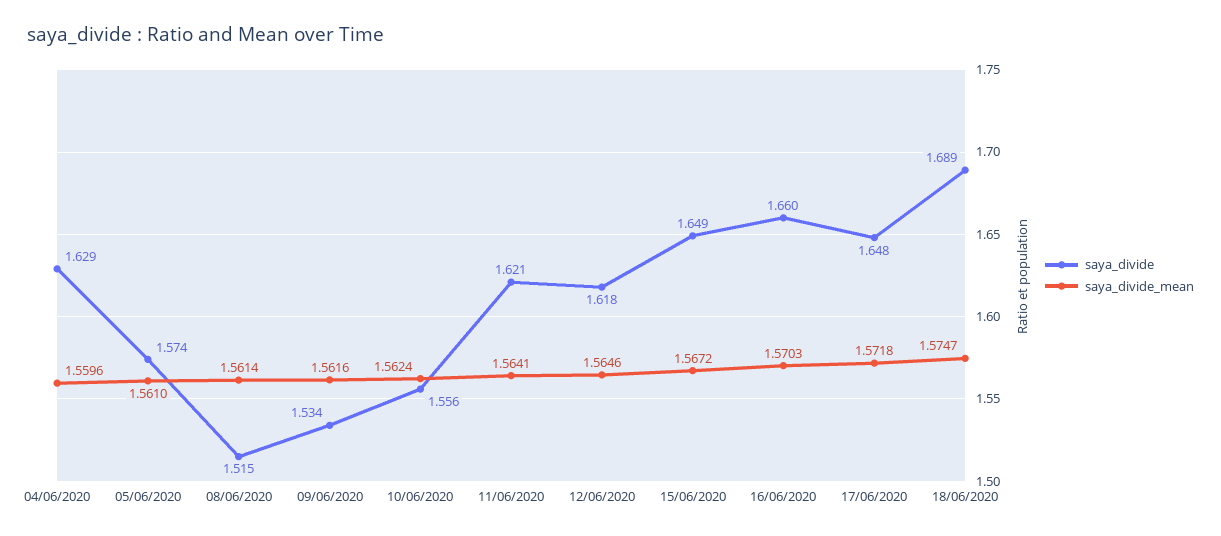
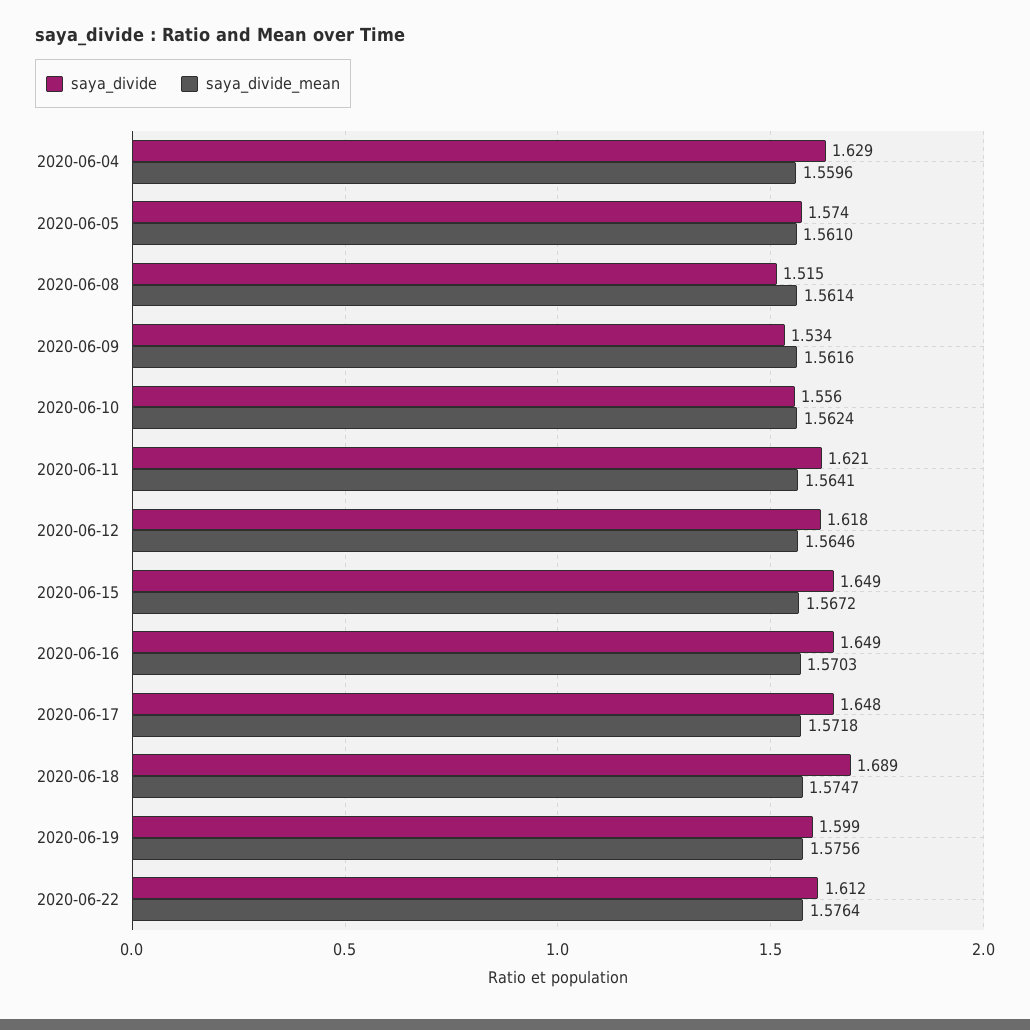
saya_divide, 16/06/2020: 1.66 -> 1.649
saya_divide, 2020-06-19: none -> 1.599
saya_divide_mean, 2020-06-19: none -> 1.5756
saya_divide, 2020-06-22: none -> 1.612
saya_divide_mean, 2020-06-22: none -> 1.5764

